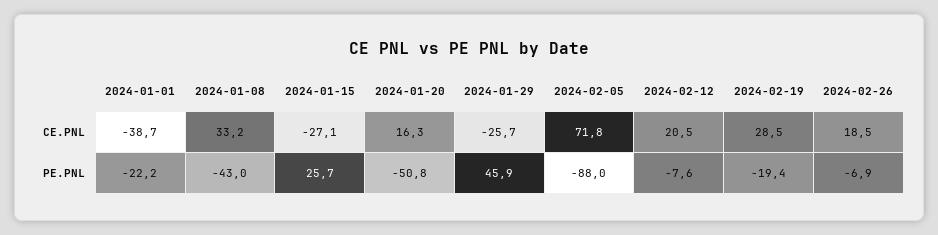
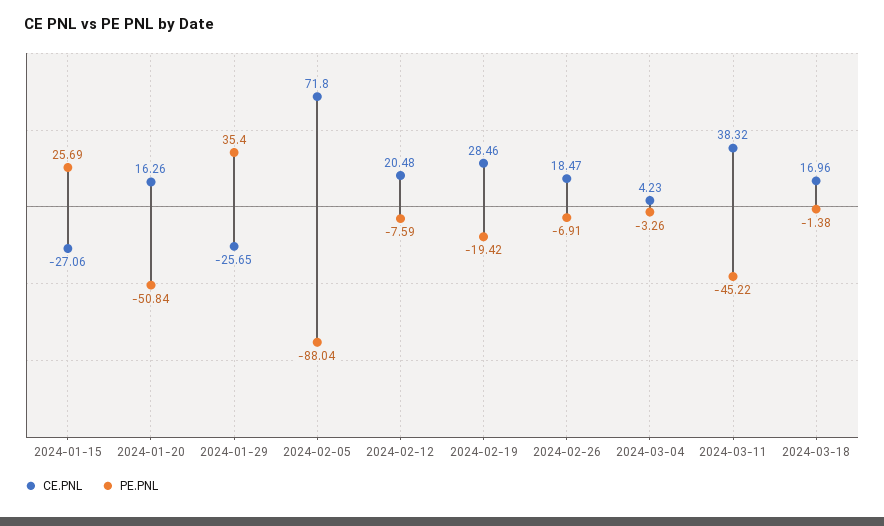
CE.PNL, 2024-01-01: -38.7 -> none
CE.PNL, 2024-01-08: 33.2 -> none
PE.PNL, 2024-01-01: -22.2 -> none
PE.PNL, 2024-01-08: -43 -> none
PE.PNL, 2024-01-29: 45.9 -> 35.4
CE.PNL, 2024-03-04: none -> 4.23
PE.PNL, 2024-03-04: none -> -3.26
CE.PNL, 2024-03-11: none -> 38.32
PE.PNL, 2024-03-11: none -> -45.22
CE.PNL, 2024-03-18: none -> 16.96
PE.PNL, 2024-03-18: none -> -1.38

